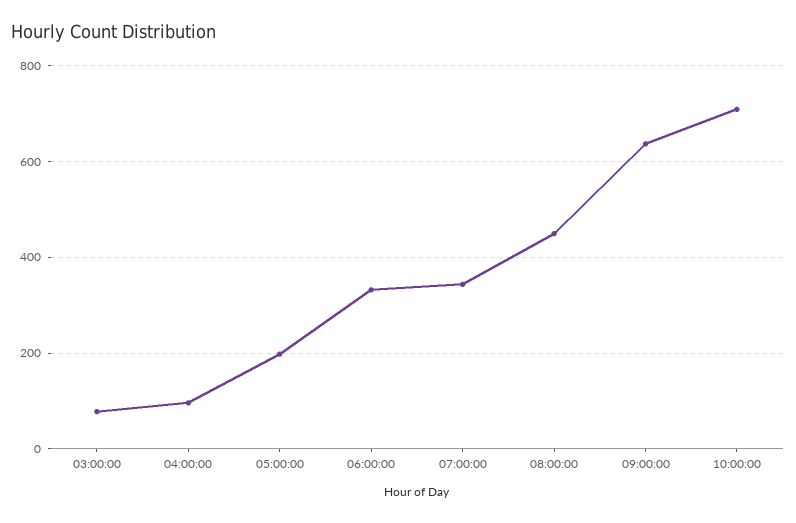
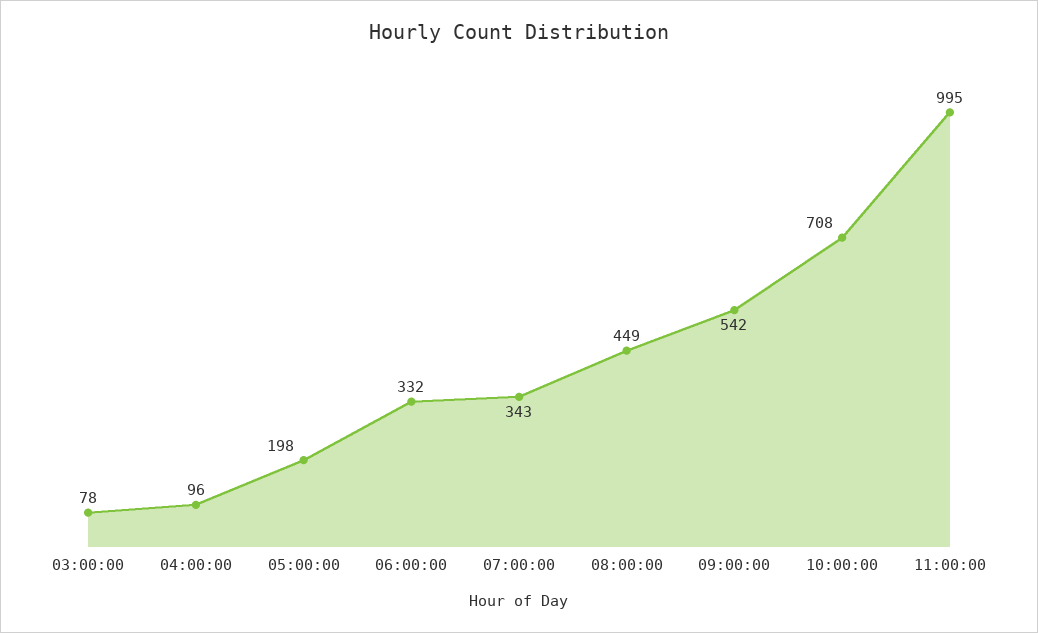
09:00:00: 640 -> 542
11:00:00: none -> 995

